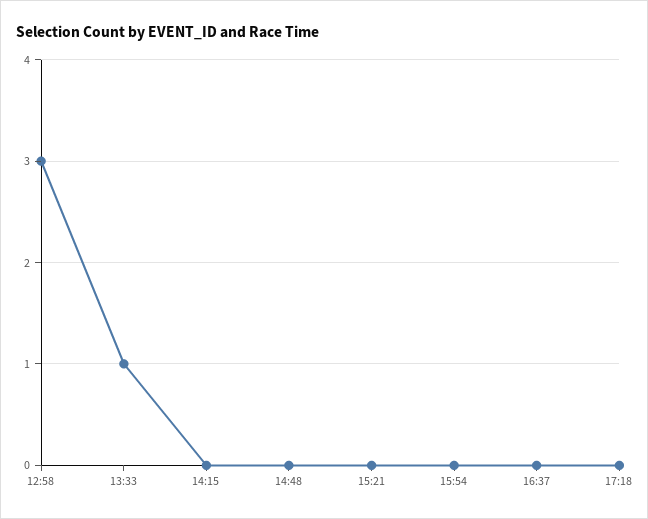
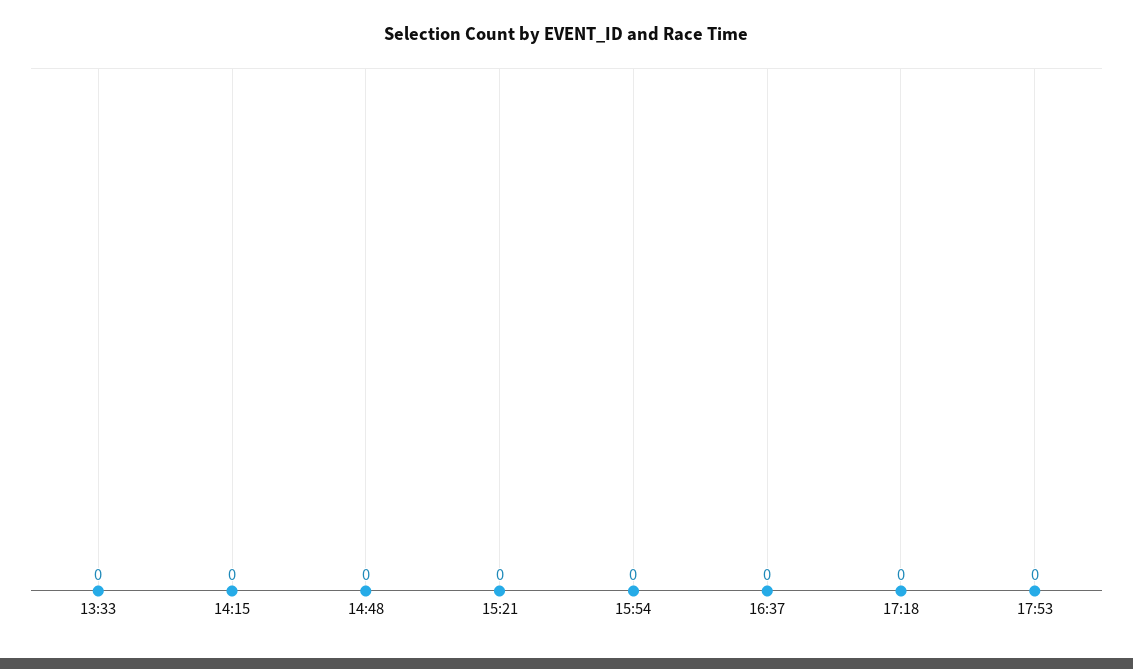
12:58: 3 -> none
13:33: 1 -> 0
17:53: none -> 0

